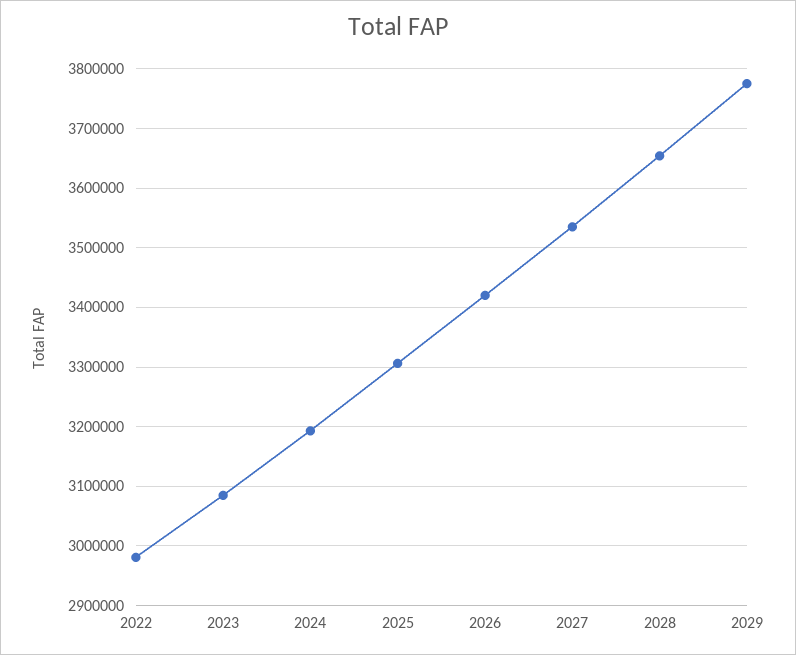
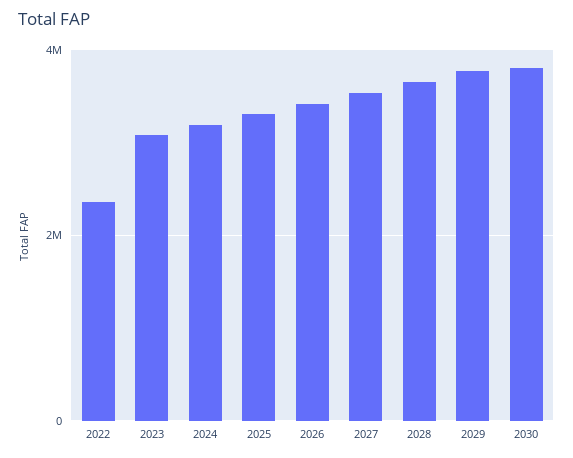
2022: 2980000 -> 2400000
2030: none -> 3800000

